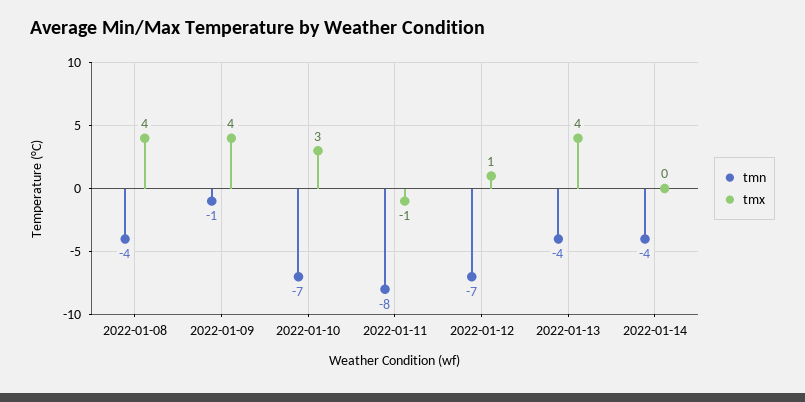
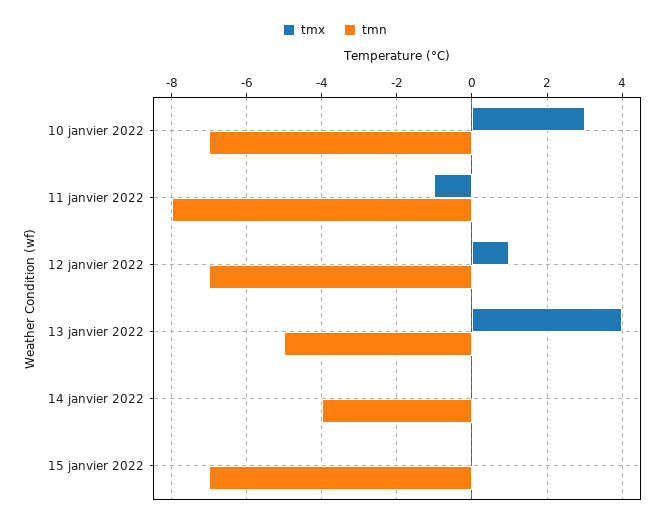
tmn, 2022-01-08: -4 -> none
tmx, 2022-01-08: 4 -> none
tmn, 2022-01-09: -1 -> none
tmx, 2022-01-09: 4 -> none
tmn, 2022-01-13: -4 -> -5
tmx, 15 janvier 2022: none -> 0
tmn, 15 janvier 2022: none -> -7

